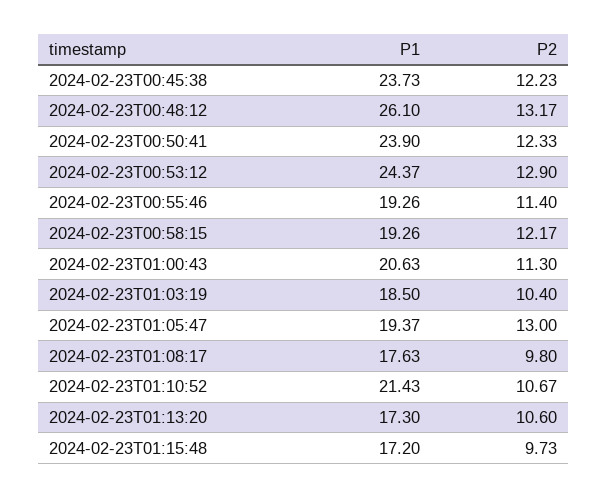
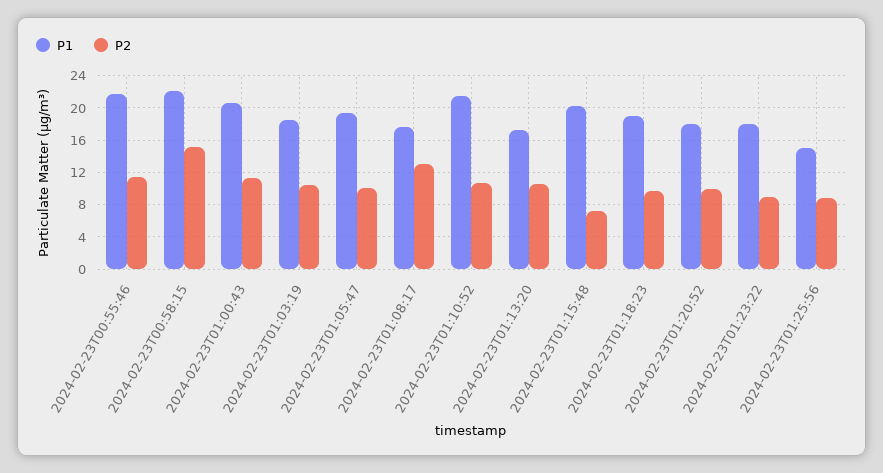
P1, 2024-02-23T00:45:38: 23.73 -> none
P2, 2024-02-23T00:45:38: 12.23 -> none
P1, 2024-02-23T00:48:12: 26.1 -> none
P2, 2024-02-23T00:48:12: 13.17 -> none
P1, 2024-02-23T00:50:41: 23.9 -> none
P2, 2024-02-23T00:50:41: 12.33 -> none
P1, 2024-02-23T00:53:12: 24.37 -> none
P2, 2024-02-23T00:53:12: 12.9 -> none
P1, 2024-02-23T00:55:46: 19.26 -> 22
P1, 2024-02-23T00:58:15: 19.26 -> 22
P2, 2024-02-23T00:58:15: 12.17 -> 15
P2, 2024-02-23T01:05:47: 13 -> 10
P2, 2024-02-23T01:08:17: 9.8 -> 13
P1, 2024-02-23T01:15:48: 17.2 -> 20
P2, 2024-02-23T01:15:48: 9.73 -> 7
P1, 2024-02-23T01:18:23: none -> 19
P2, 2024-02-23T01:18:23: none -> 10
P1, 2024-02-23T01:20:52: none -> 18
P2, 2024-02-23T01:20:52: none -> 10
P1, 2024-02-23T01:23:22: none -> 18
P2, 2024-02-23T01:23:22: none -> 9
P1, 2024-02-23T01:25:56: none -> 15
P2, 2024-02-23T01:25:56: none -> 9

